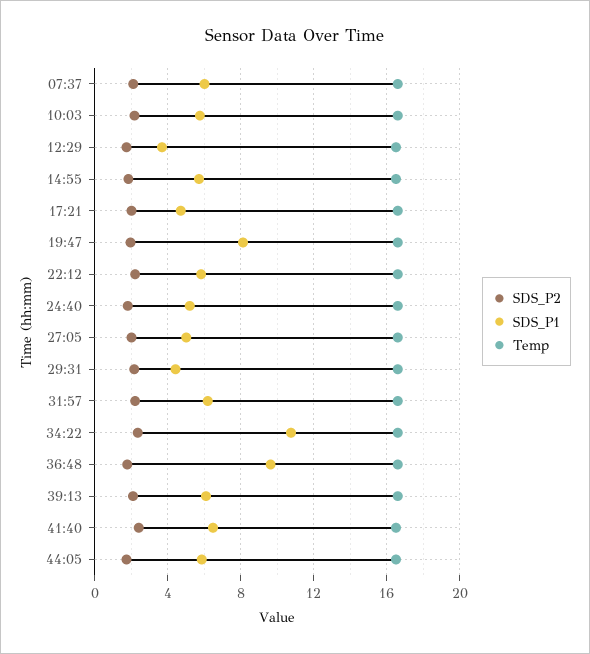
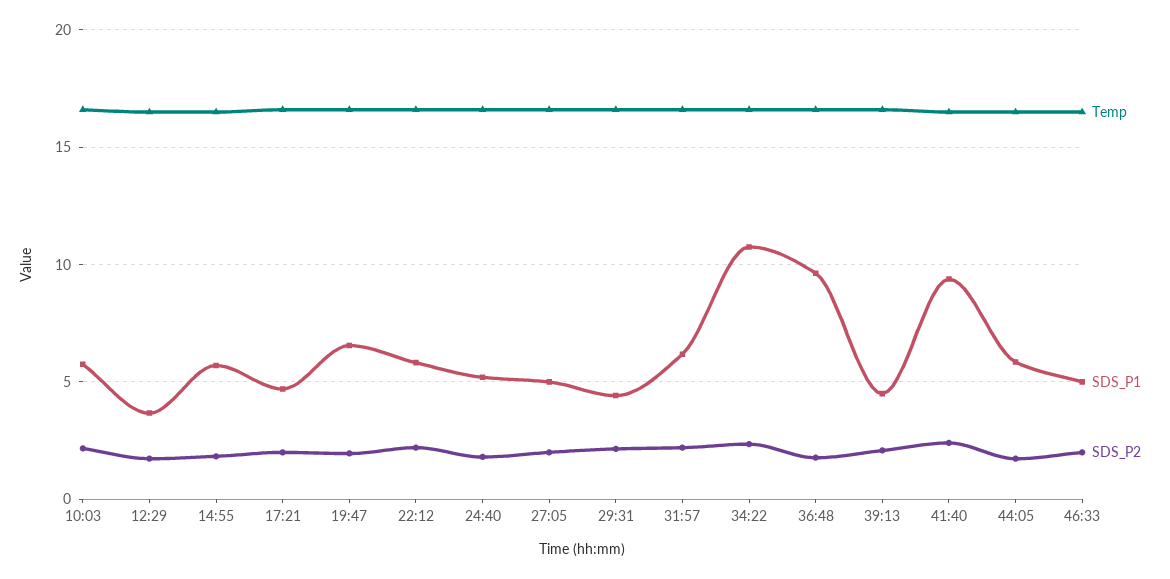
SDS_P2, 07:37: 2 -> none
SDS_P1, 07:37: 6 -> none
Temp, 07:37: 16.5 -> none
SDS_P1, 19:47: 8 -> 6.5
SDS_P1, 39:13: 6 -> 4.5
SDS_P1, 41:40: 6.5 -> 9.5
Temp, 46:33: none -> 16.5
SDS_P1, 46:33: none -> 5
SDS_P2, 46:33: none -> 2

